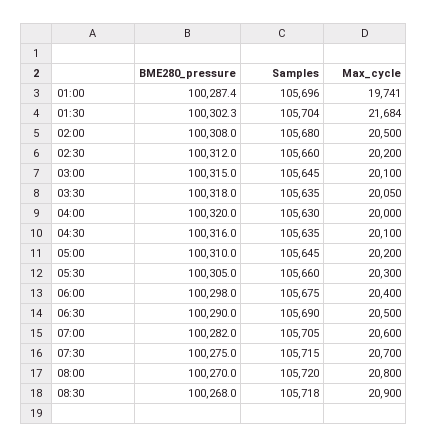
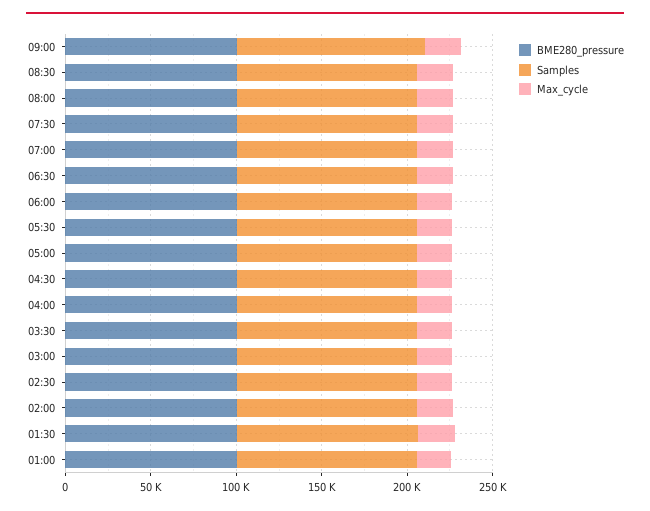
BME280_pressure, 09:00: none -> 100000
Samples, 09:00: none -> 110000
Max_cycle, 09:00: none -> 20000

